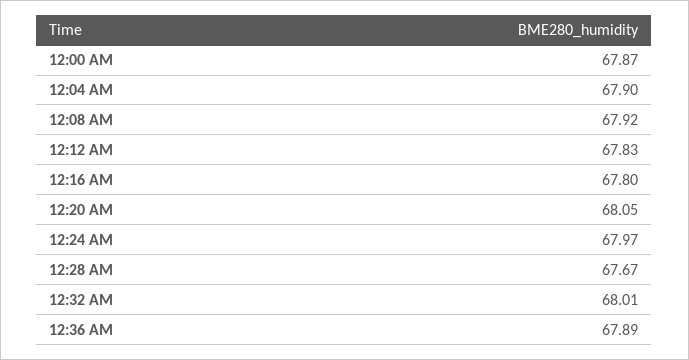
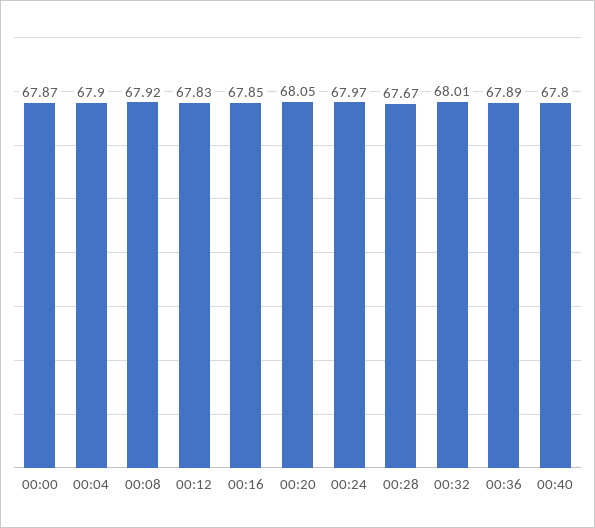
12:16 AM: 67.8 -> 67.85
00:40: none -> 67.8

